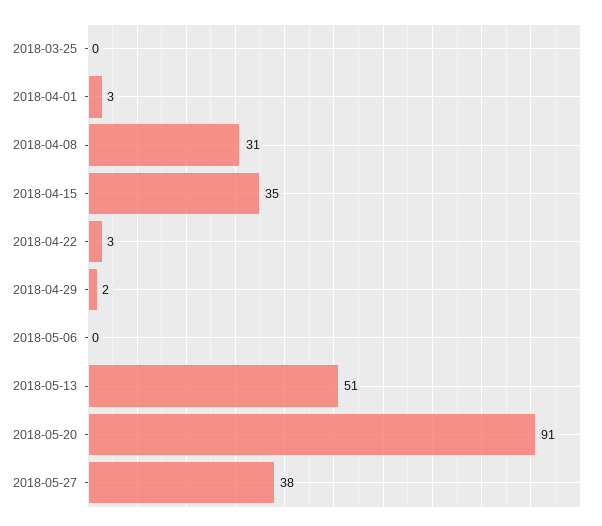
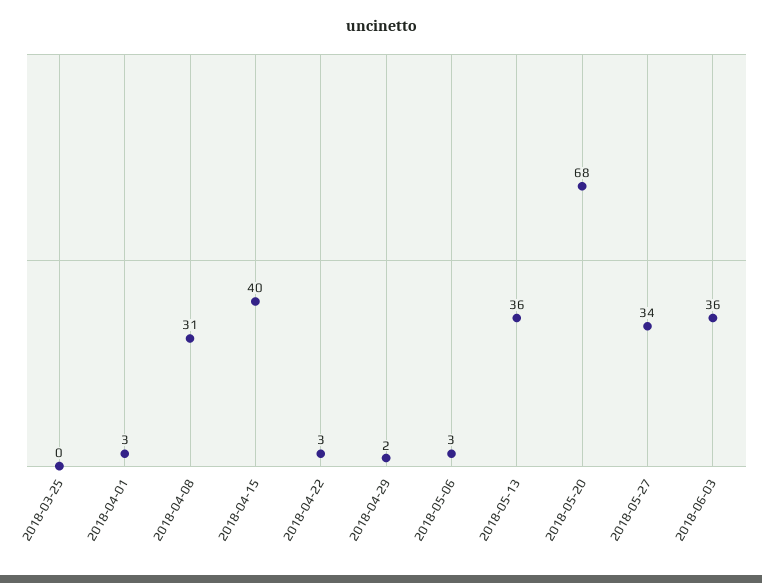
2018-04-15: 35 -> 40
2018-05-06: 0 -> 3
2018-05-13: 51 -> 36
2018-05-20: 91 -> 68
2018-05-27: 38 -> 34
2018-06-03: none -> 36

